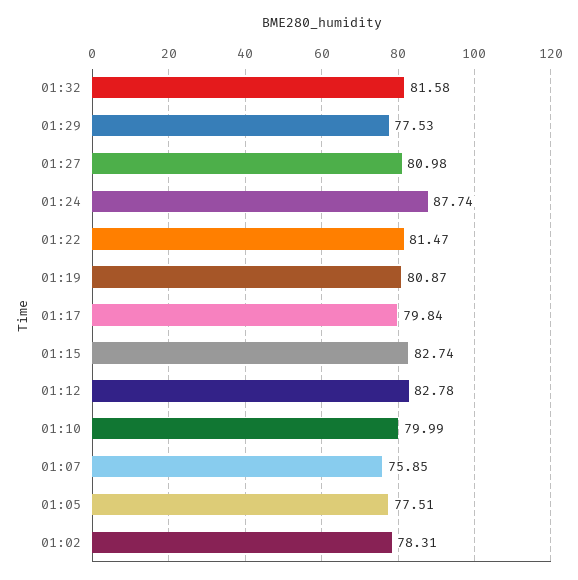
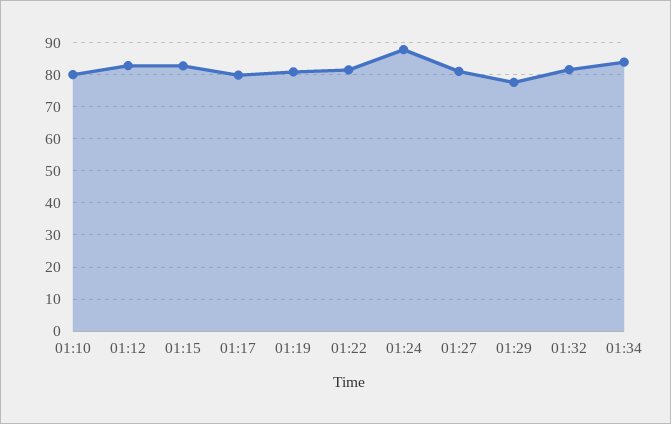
01:07: 75.85 -> none
01:05: 77.51 -> none
01:02: 78.31 -> none
01:34: none -> 84

